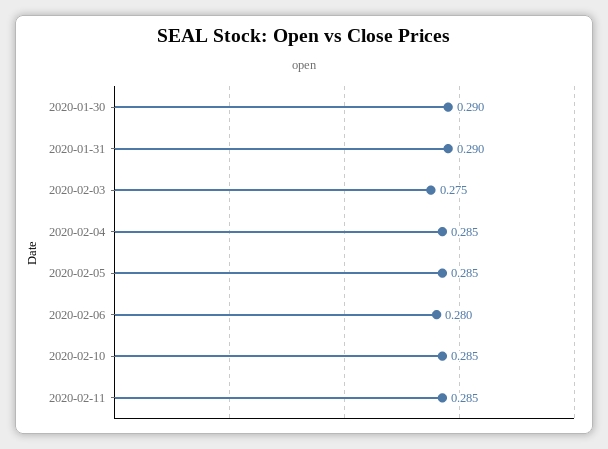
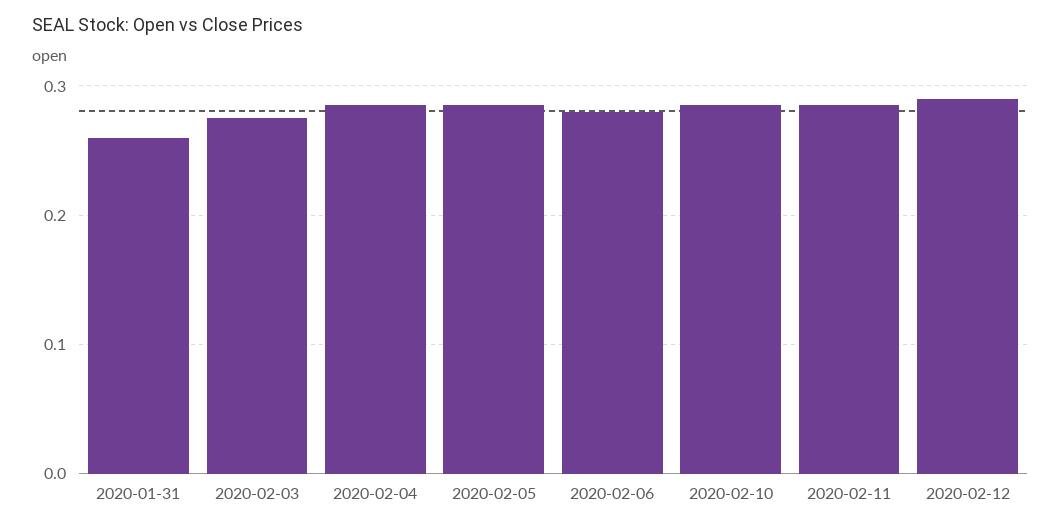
2020-01-30: 0.29 -> none
2020-01-31: 0.29 -> 0.26
2020-02-12: none -> 0.29

